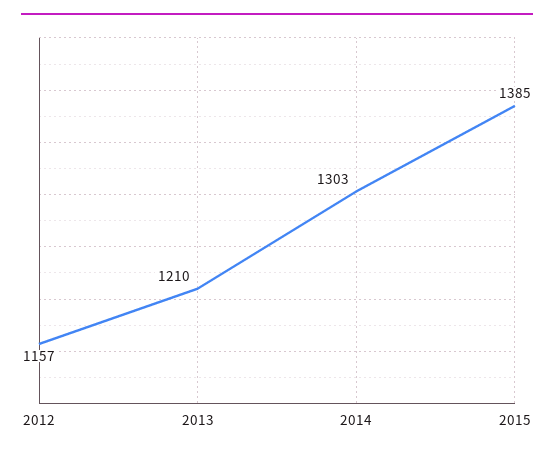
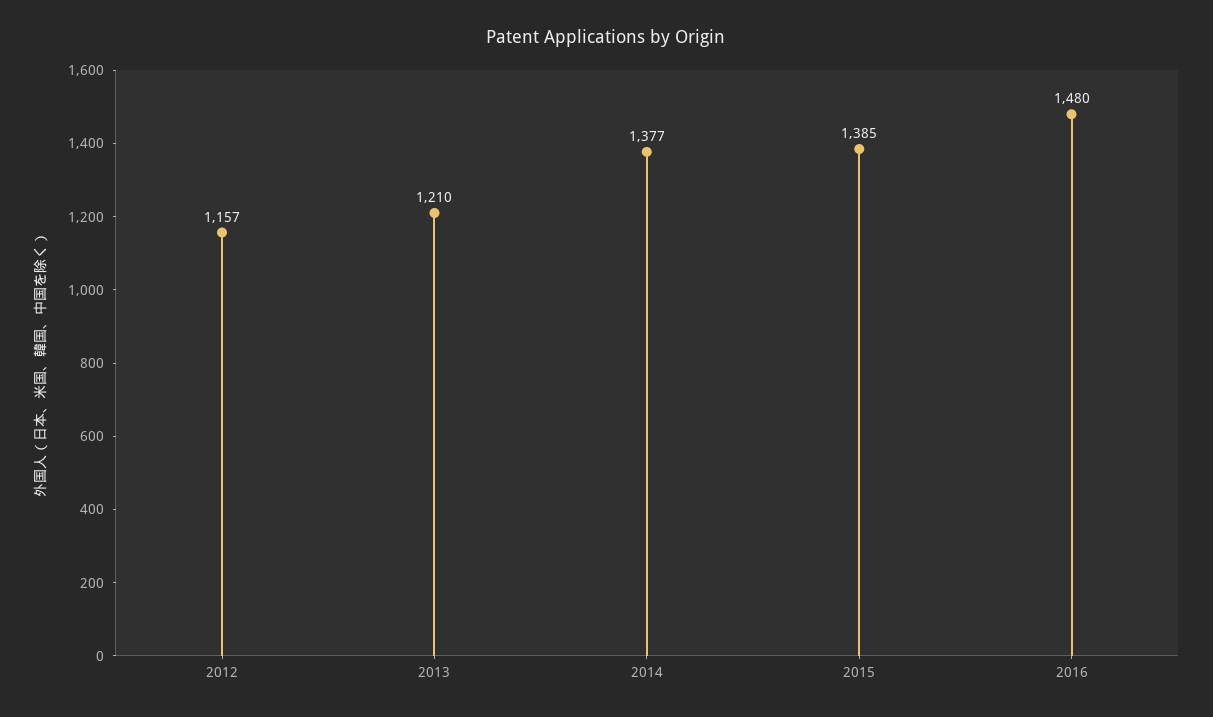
2014: 1303 -> 1377
2016: none -> 1480

